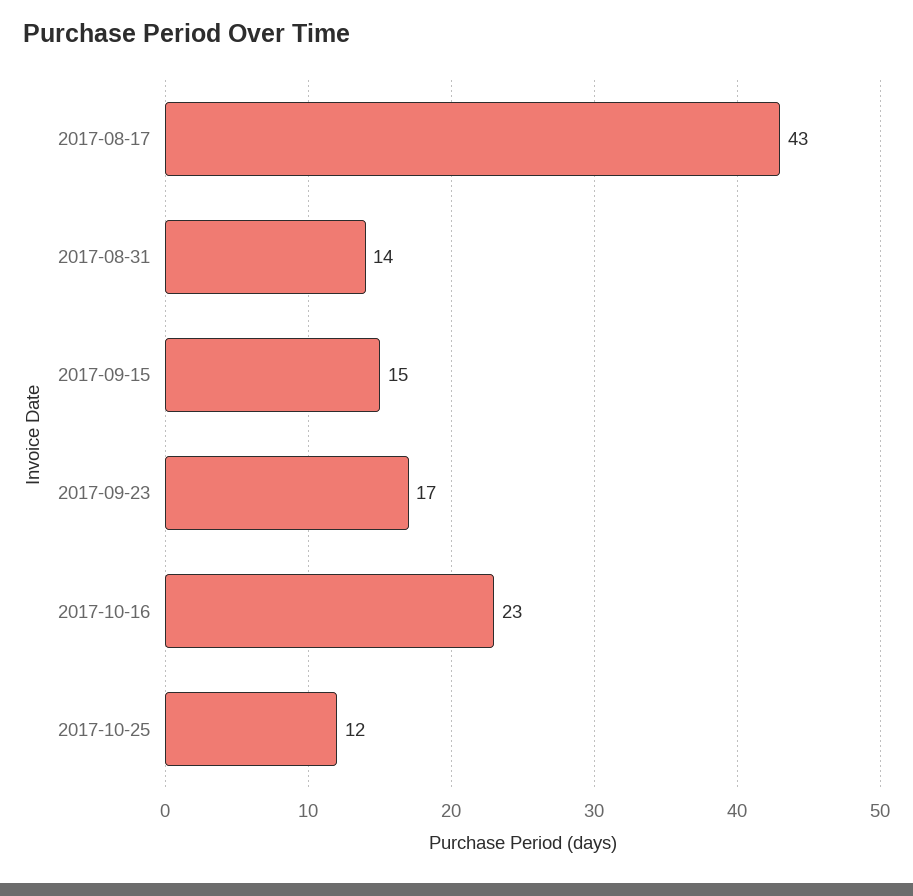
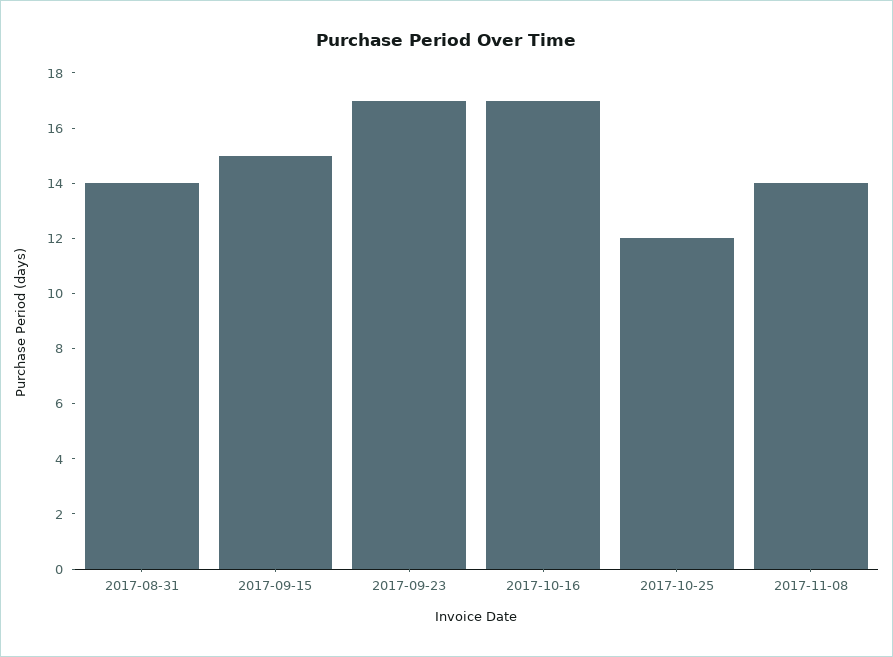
2017-08-17: 43 -> none
2017-10-16: 23 -> 17
2017-11-08: none -> 14

